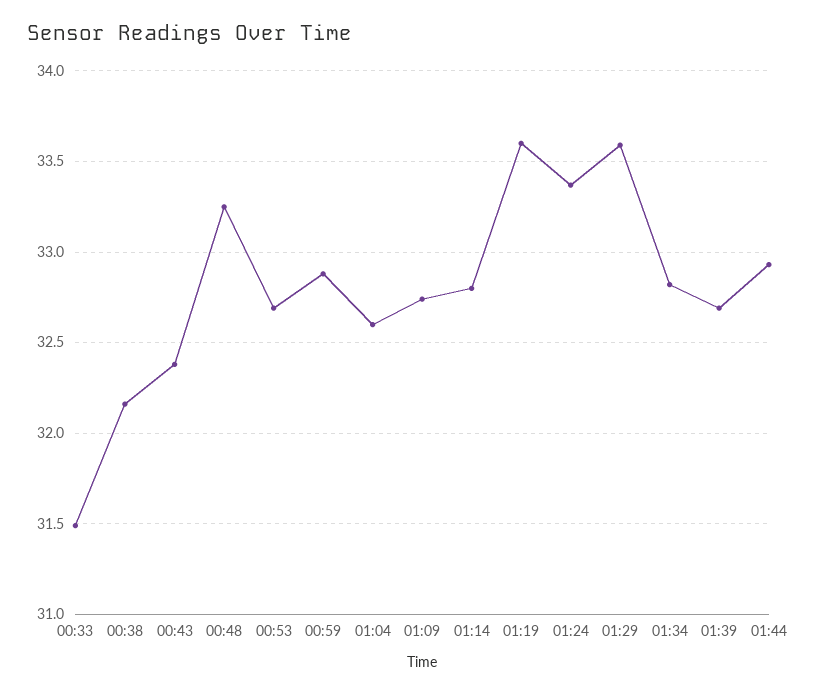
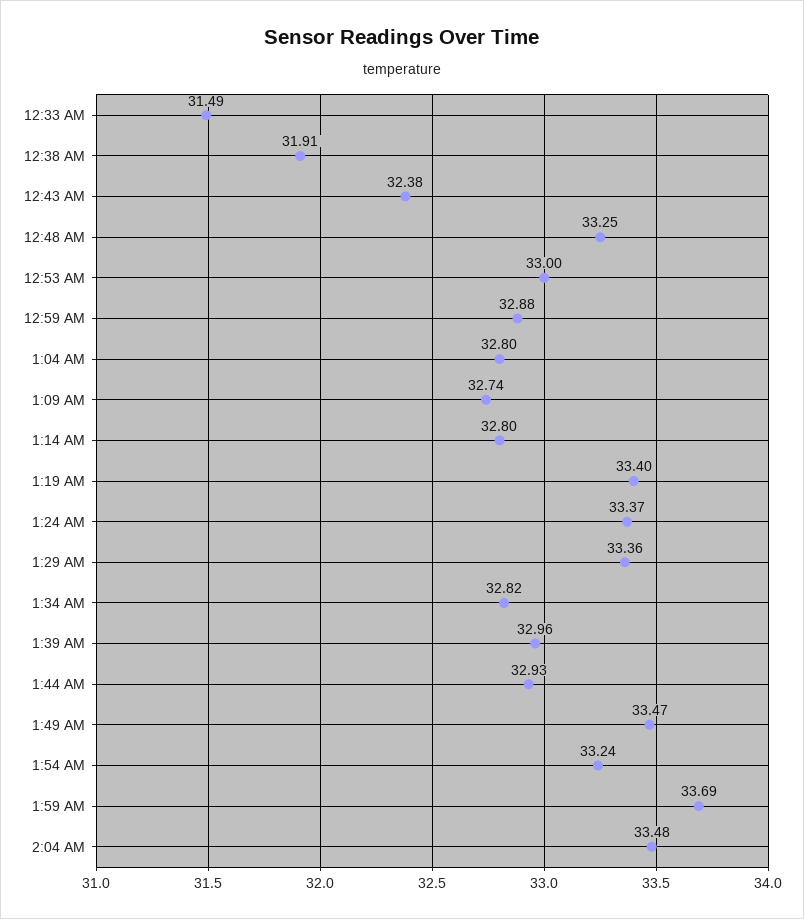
00:38: 32.15 -> 31.91
00:53: 32.7 -> 33
01:04: 32.6 -> 32.8
01:19: 33.6 -> 33.4
01:29: 33.6 -> 33.36
01:39: 32.7 -> 32.96
1:49 AM: none -> 33.47
1:54 AM: none -> 33.24
1:59 AM: none -> 33.69
2:04 AM: none -> 33.48

